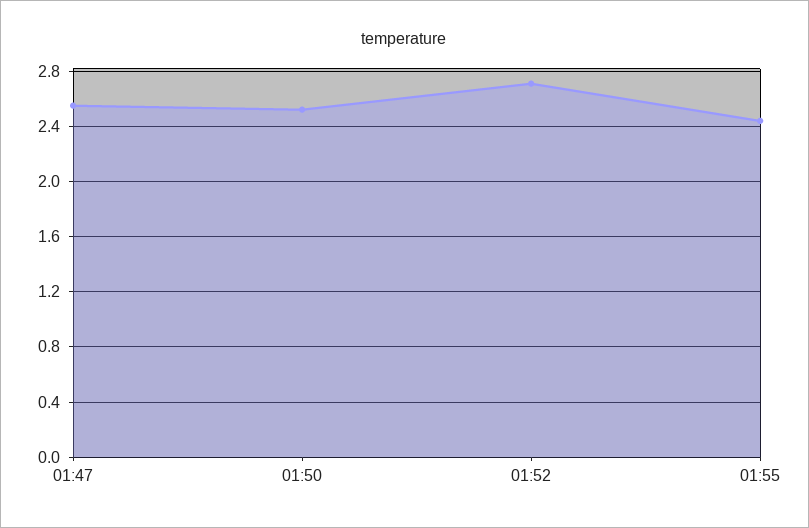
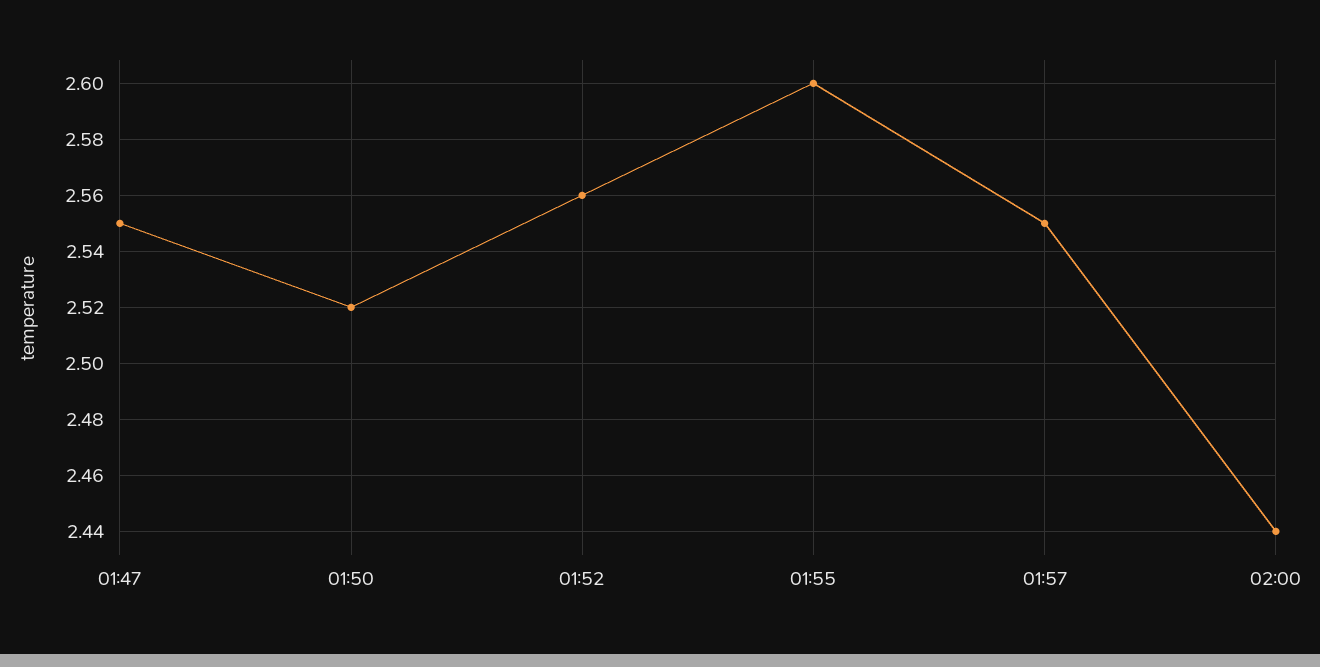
01:52: 2.7 -> 2.56
01:55: 2.45 -> 2.6
01:57: none -> 2.55
02:00: none -> 2.44

